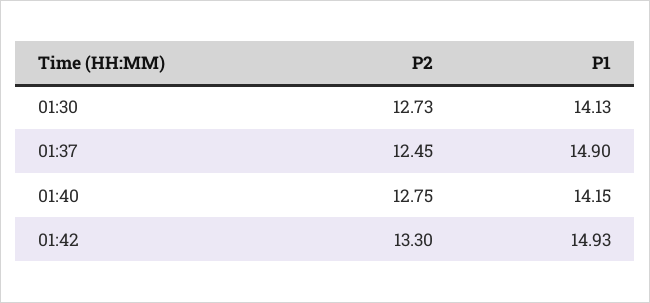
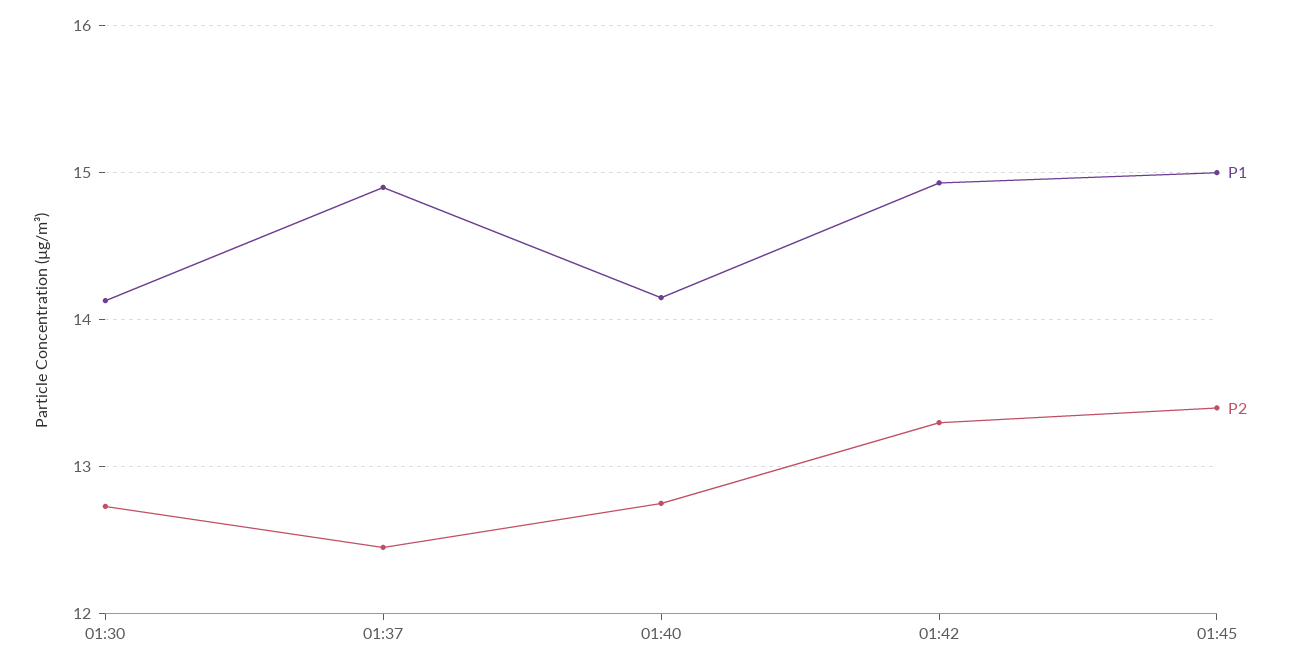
P1, 01:45: none -> 15
P2, 01:45: none -> 13.4

